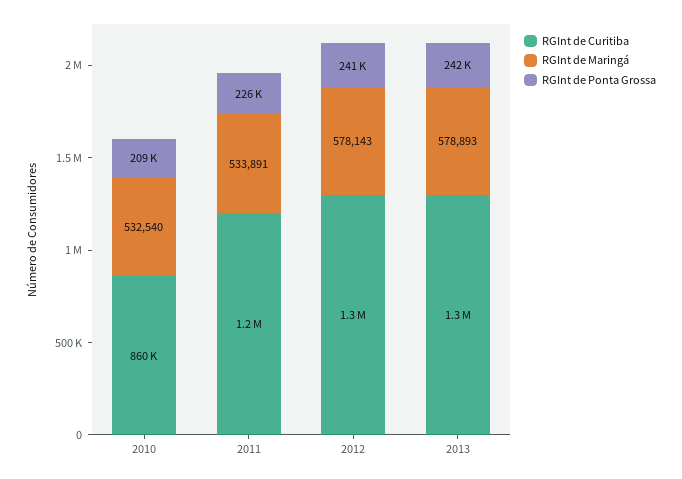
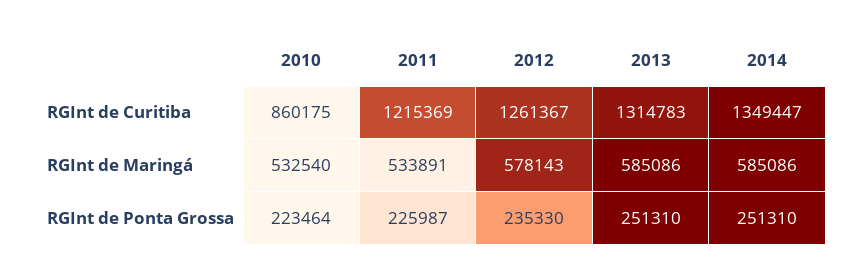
RGInt de Ponta Grossa, 2010: 209000 -> 223464
RGInt de Ponta Grossa, 2012: 241000 -> 235330
RGInt de Maringá, 2013: 578893 -> 585086
RGInt de Ponta Grossa, 2013: 242000 -> 251310
RGInt de Curitiba, 2014: none -> 1349447
RGInt de Maringá, 2014: none -> 585086
RGInt de Ponta Grossa, 2014: none -> 251310

